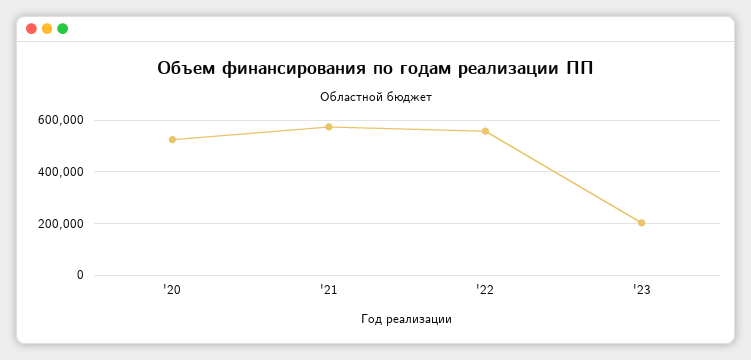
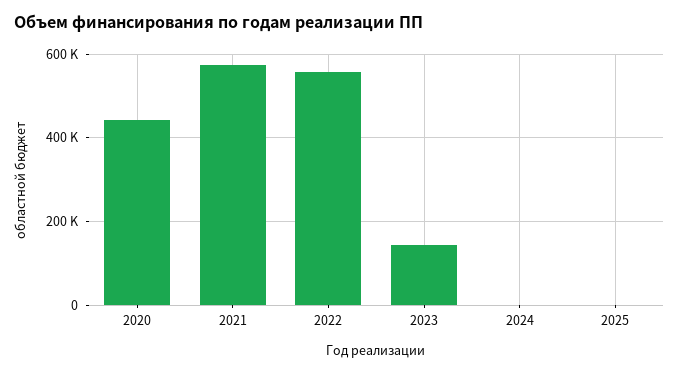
'20: 525000 -> 440000
'23: 200000 -> 140000
2024: none -> 0
2025: none -> 0

